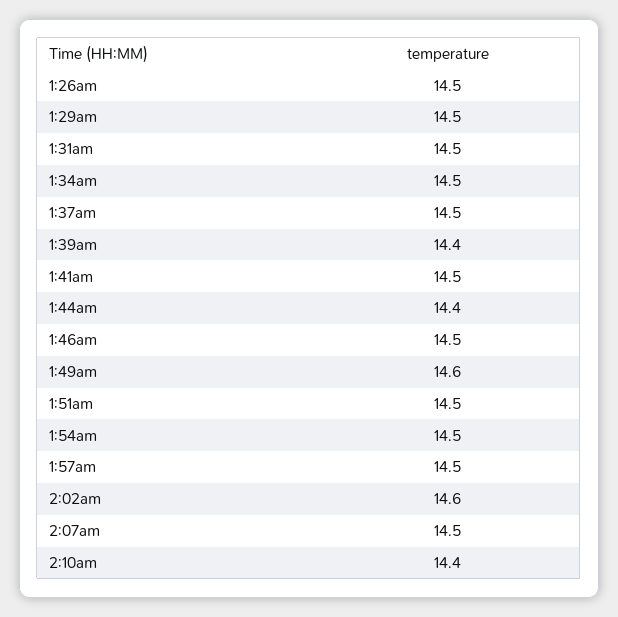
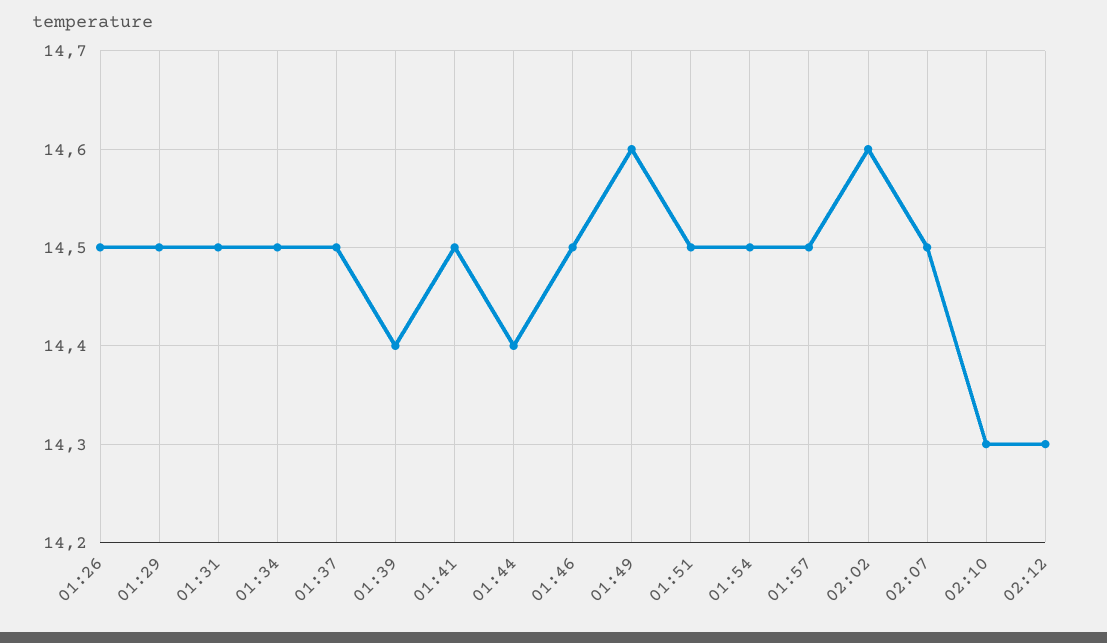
2:10am: 14.4 -> 14.3
02:12: none -> 14.3

